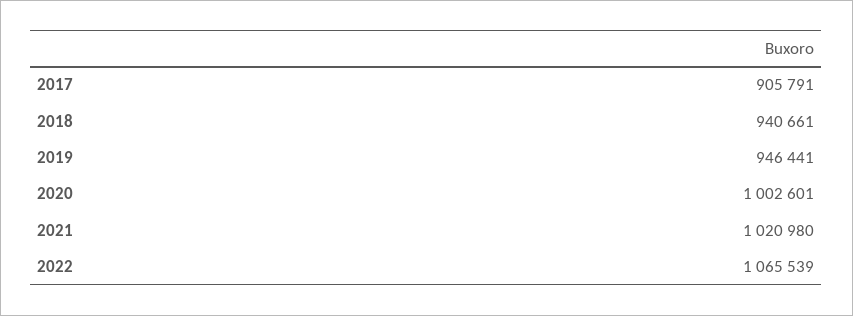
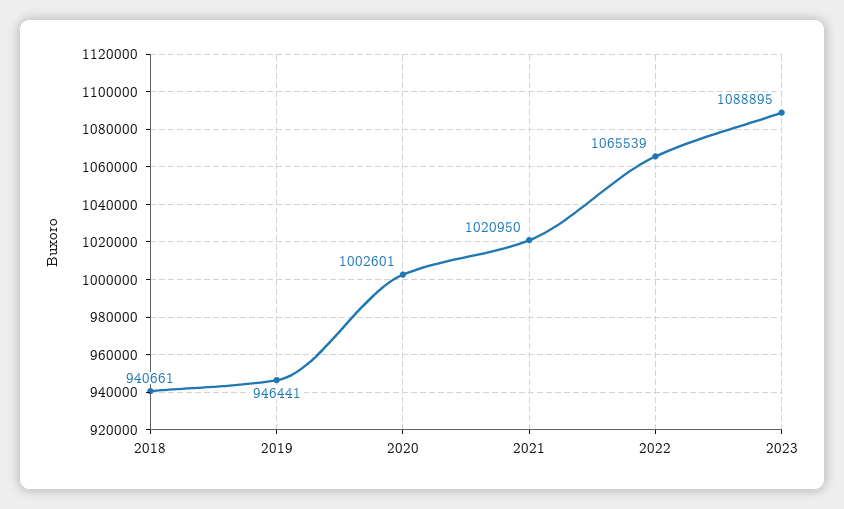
2017: 905791 -> none
2021: 1020980 -> 1020950
2023: none -> 1088895

